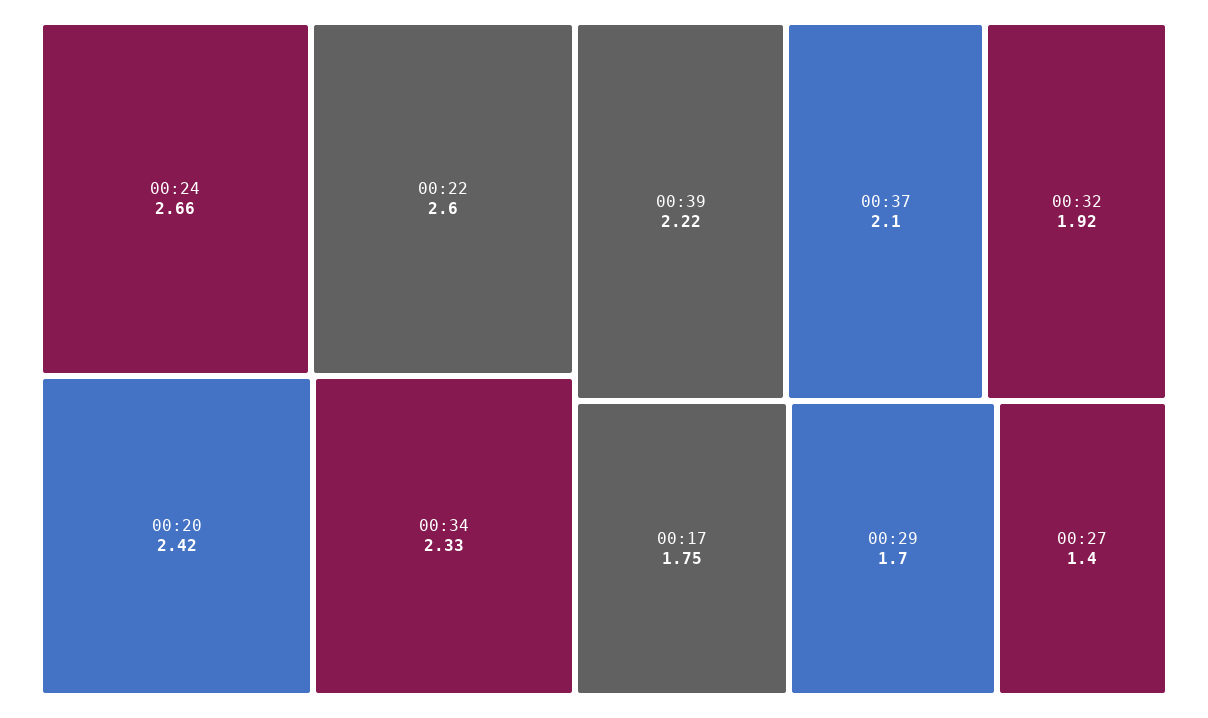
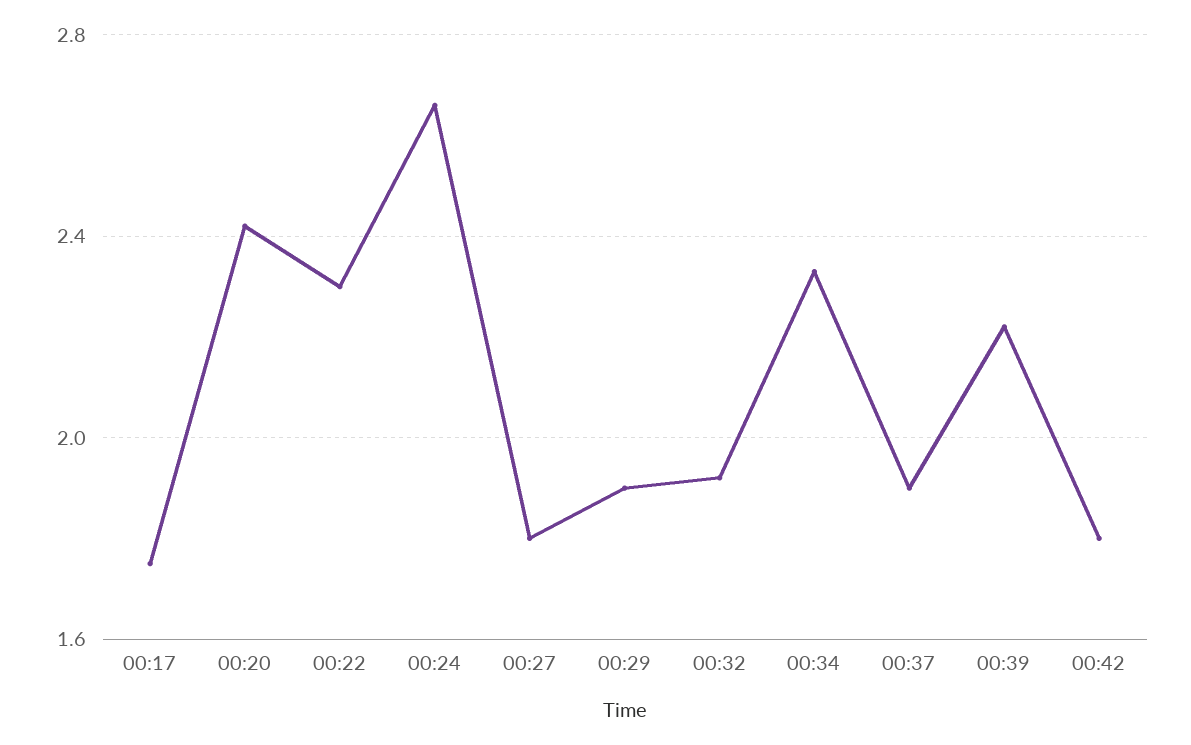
00:22: 2.6 -> 2.3
00:37: 2.1 -> 1.9
00:29: 1.7 -> 1.9
00:27: 1.4 -> 1.8
00:42: none -> 1.8

